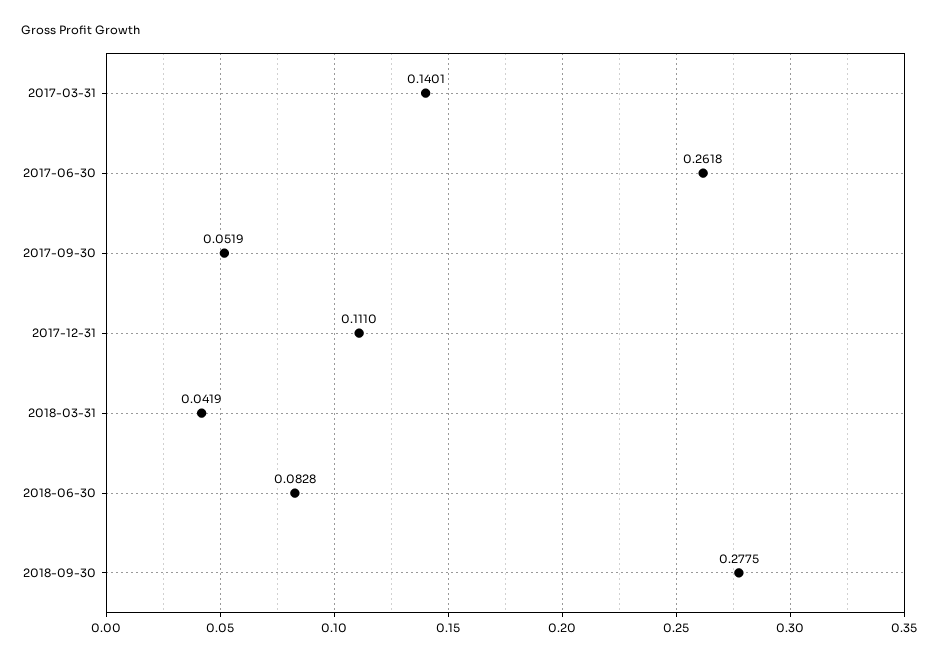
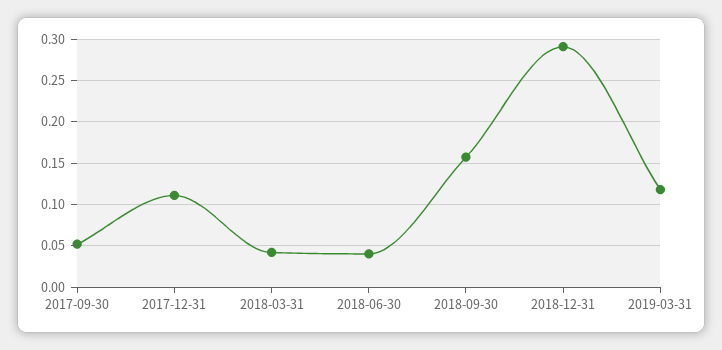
2017-03-31: 0.1401 -> none
2017-06-30: 0.2618 -> none
2018-06-30: 0.0828 -> 0.04
2018-09-30: 0.2775 -> 0.16
2018-12-31: none -> 0.29
2019-03-31: none -> 0.12

